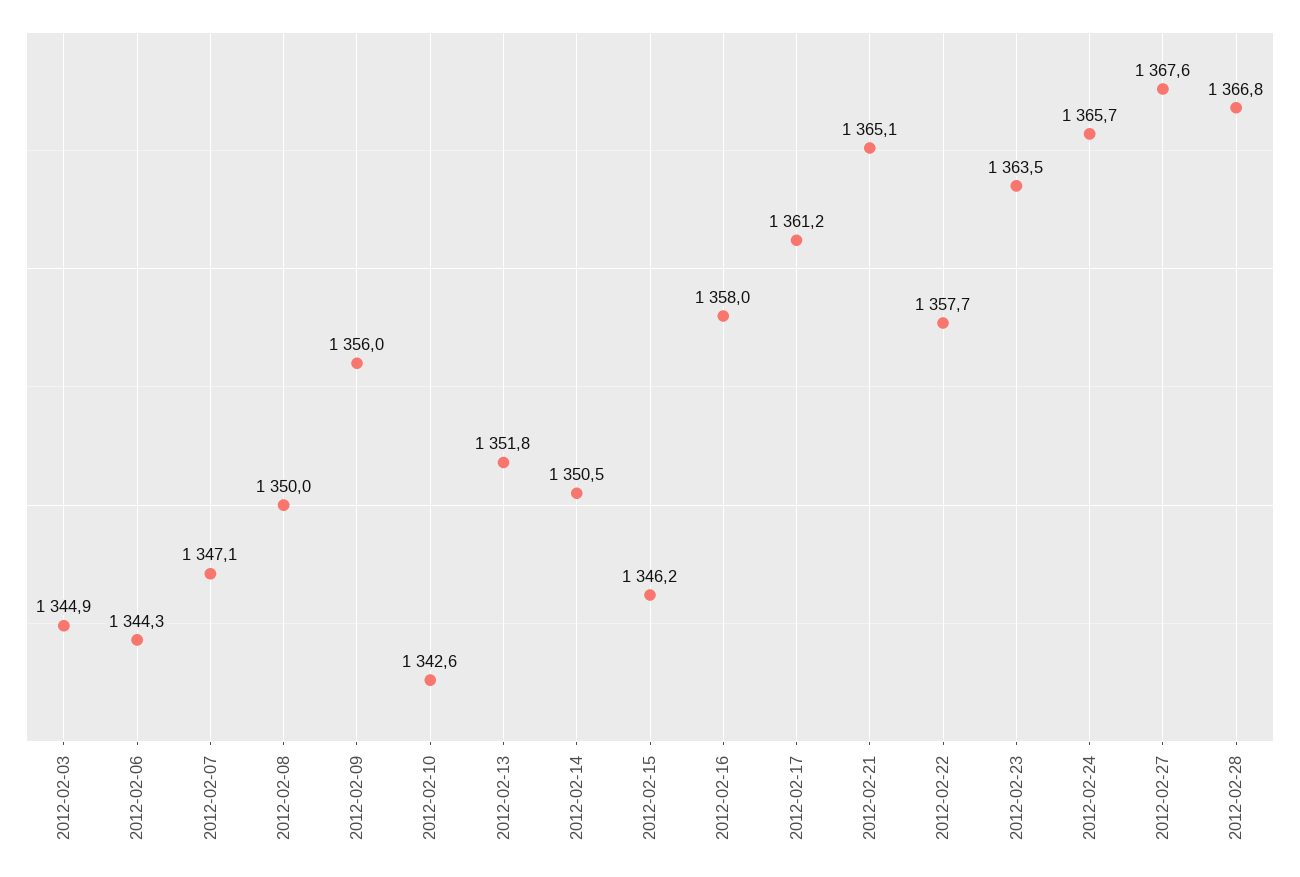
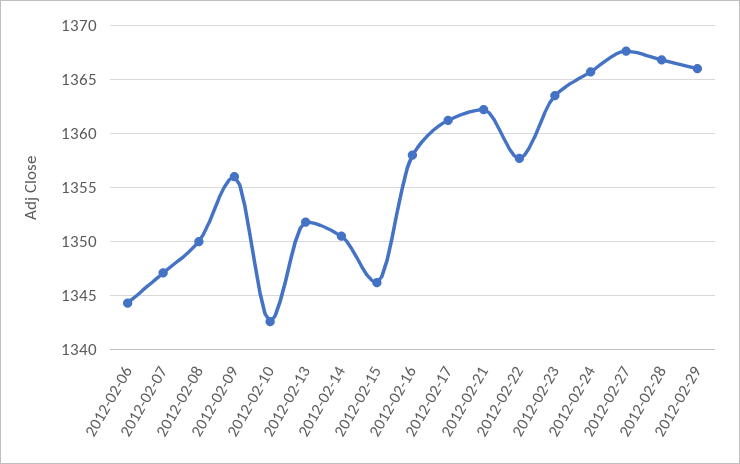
2012-02-03: 1344.9 -> none
2012-02-21: 1365.1 -> 1362
2012-02-29: none -> 1366

